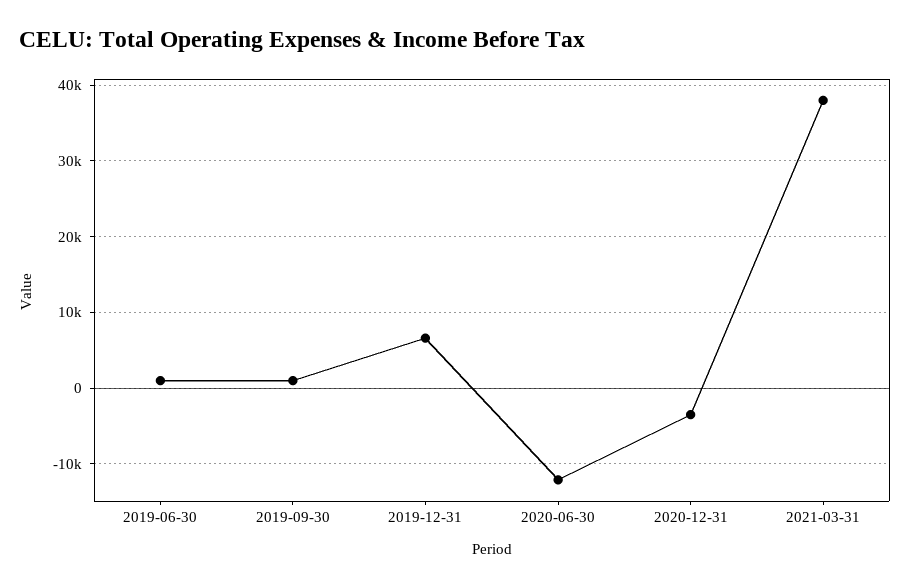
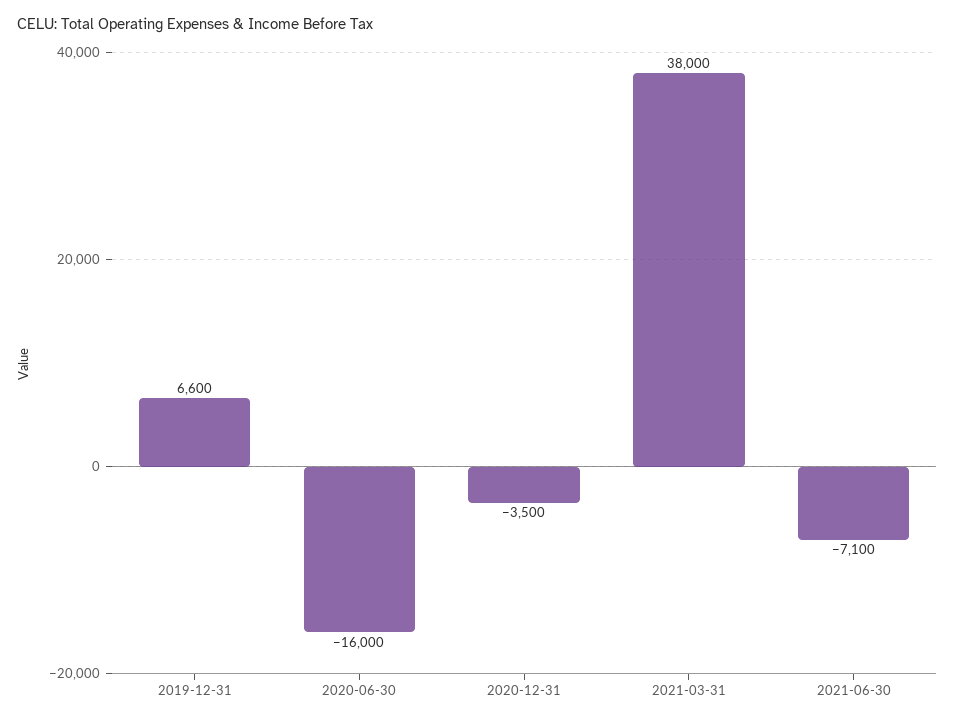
2019-06-30: 1000 -> none
2019-09-30: 1000 -> none
2020-06-30: -12000 -> -16000
2021-06-30: none -> -7100

